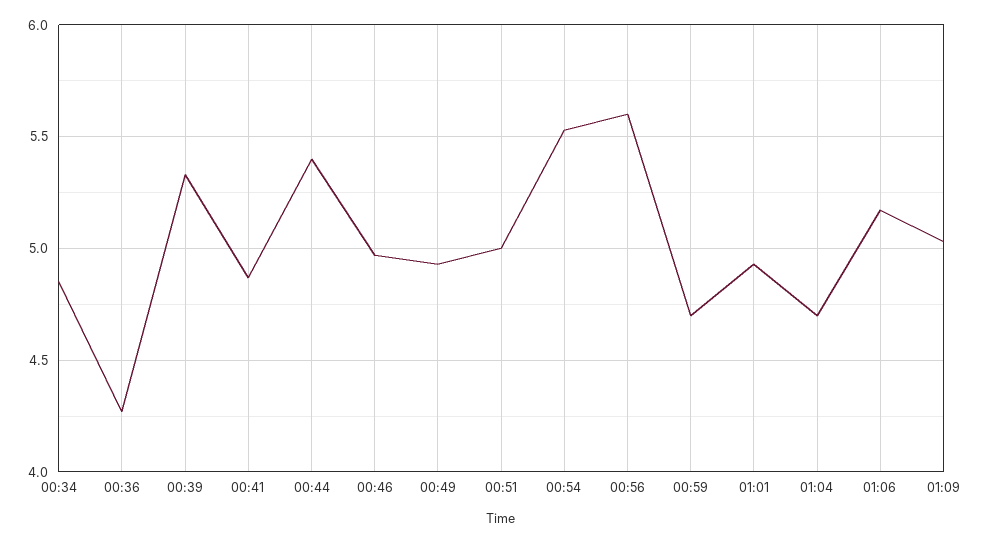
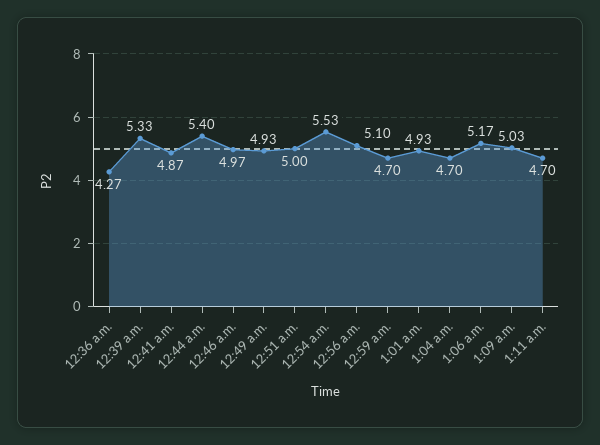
00:34: 4.85 -> none
00:56: 5.6 -> 5.1
1:11 a.m.: none -> 4.7

